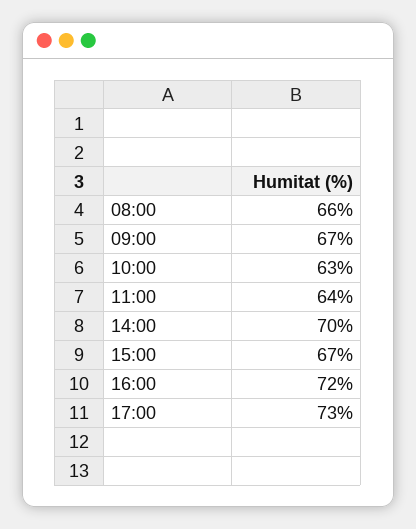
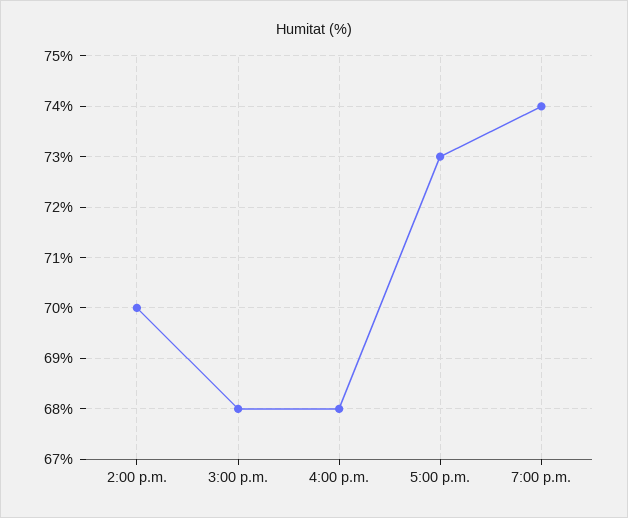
08:00: 66 -> none
09:00: 67 -> none
10:00: 63 -> none
11:00: 64 -> none
15:00: 67 -> 68
16:00: 72 -> 68
7:00 p.m.: none -> 74

